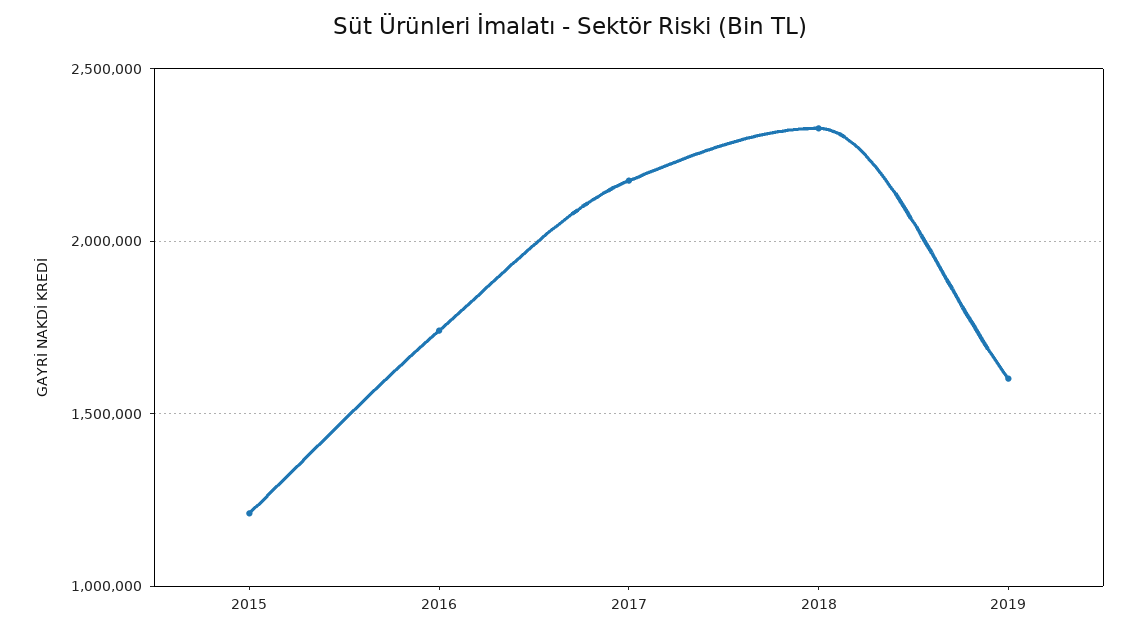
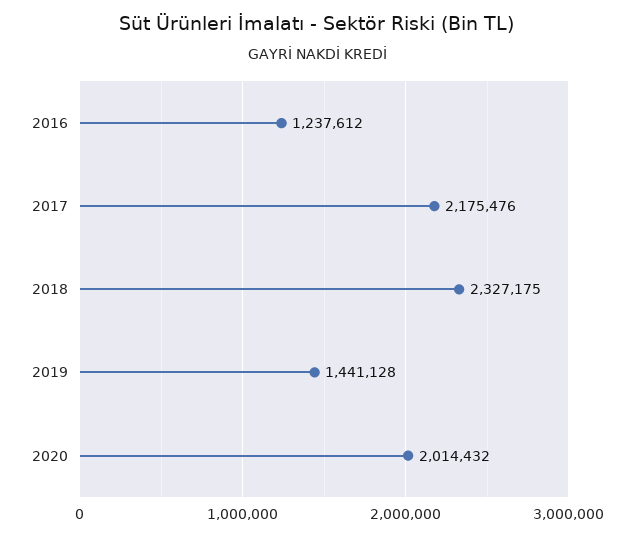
2015: 1200000 -> none
2016: 1750000 -> 1237612
2019: 1600000 -> 1441128
2020: none -> 2014432

